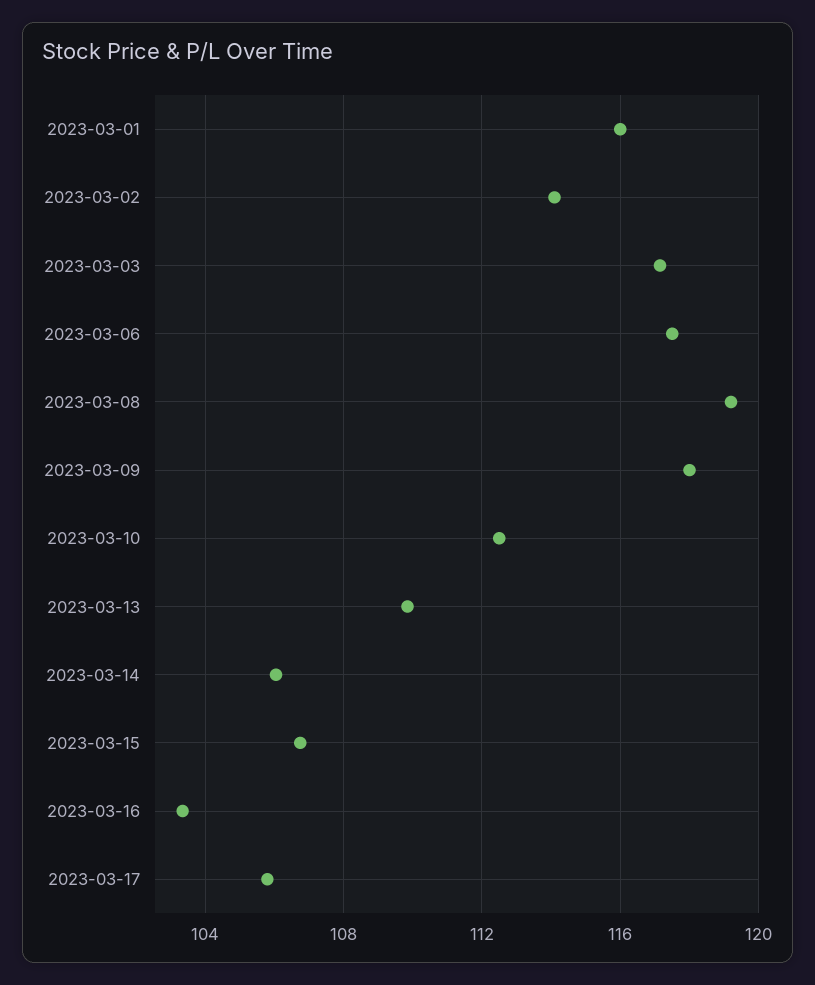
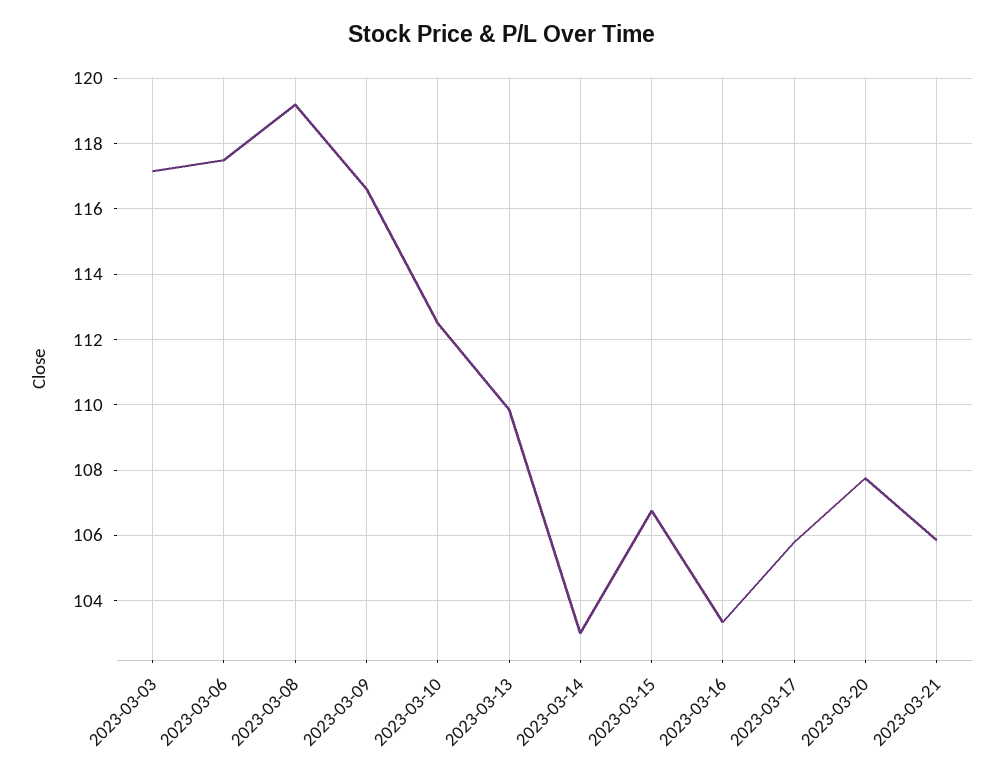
2023-03-01: 116 -> none
2023-03-02: 114 -> none
2023-03-09: 118 -> 116.6
2023-03-14: 106 -> 103
2023-03-20: none -> 107.8
2023-03-21: none -> 105.8

